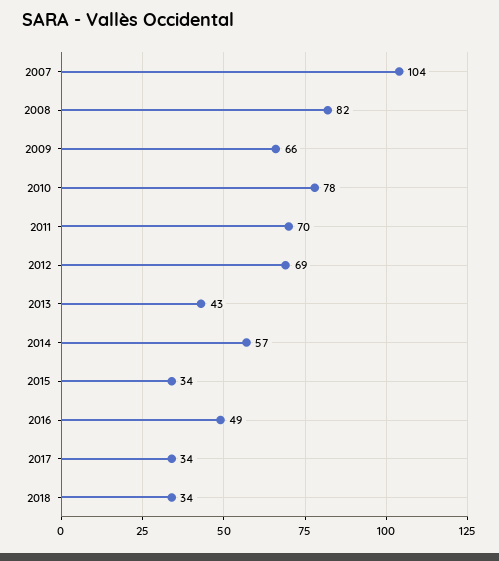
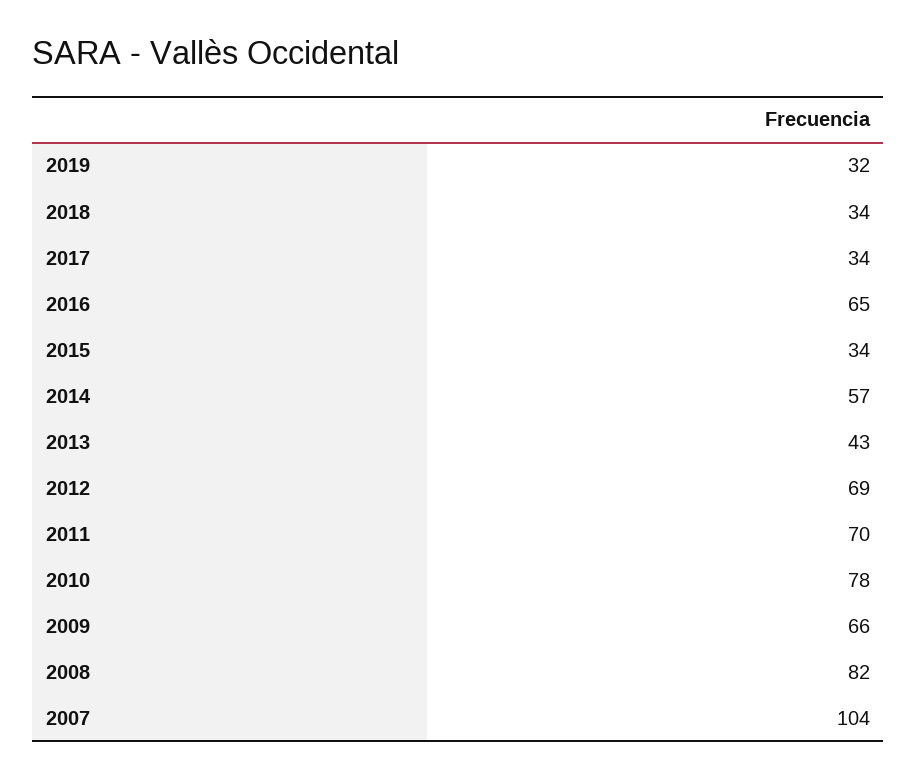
2016: 49 -> 65
2019: none -> 32

